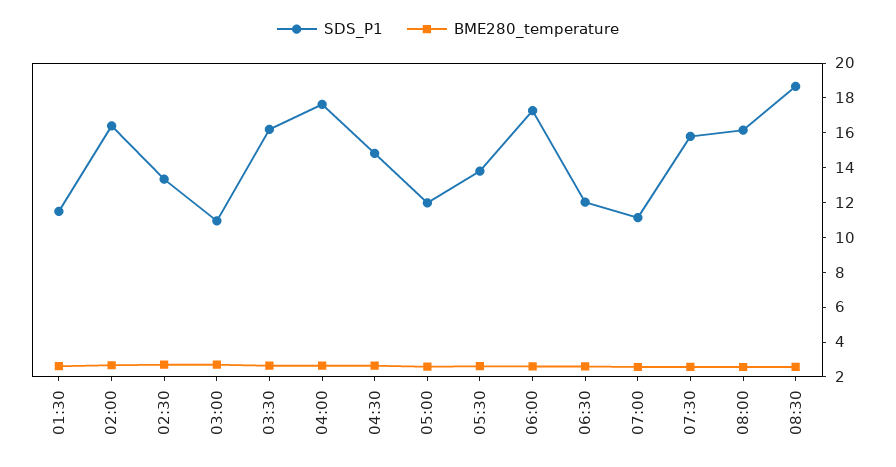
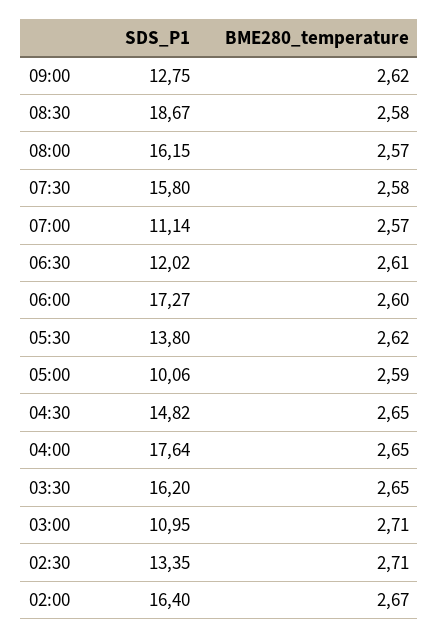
SDS_P1, 01:30: 11.5 -> none
BME280_temperature, 01:30: 2.5 -> none
SDS_P1, 05:00: 12 -> 10.06
SDS_P1, 09:00: none -> 12.75
BME280_temperature, 09:00: none -> 2.62

